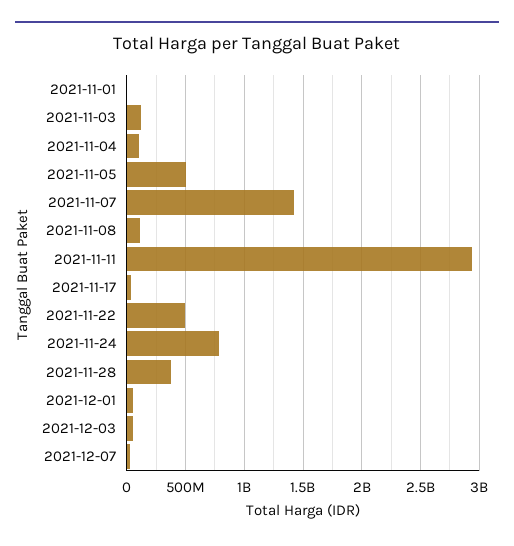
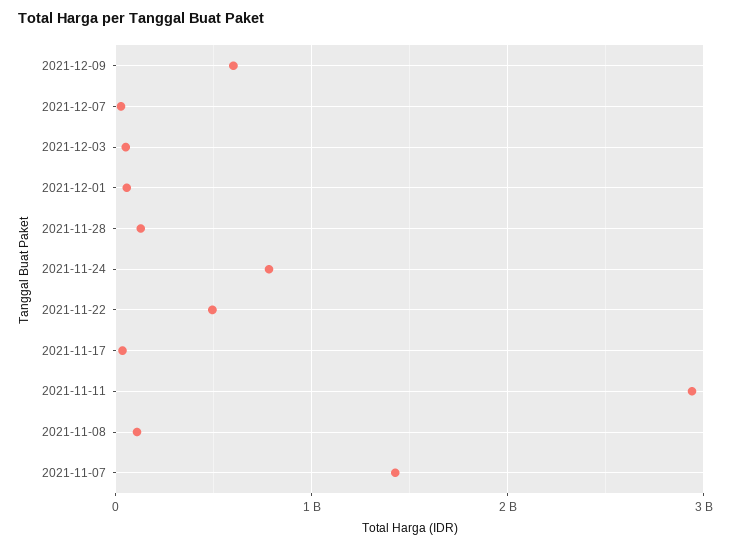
2021-11-01: 0 -> none
2021-11-03: 100000000 -> none
2021-11-04: 100000000 -> none
2021-11-05: 500000000 -> none
2021-11-28: 400000000 -> 100000000
2021-12-09: none -> 600000000

